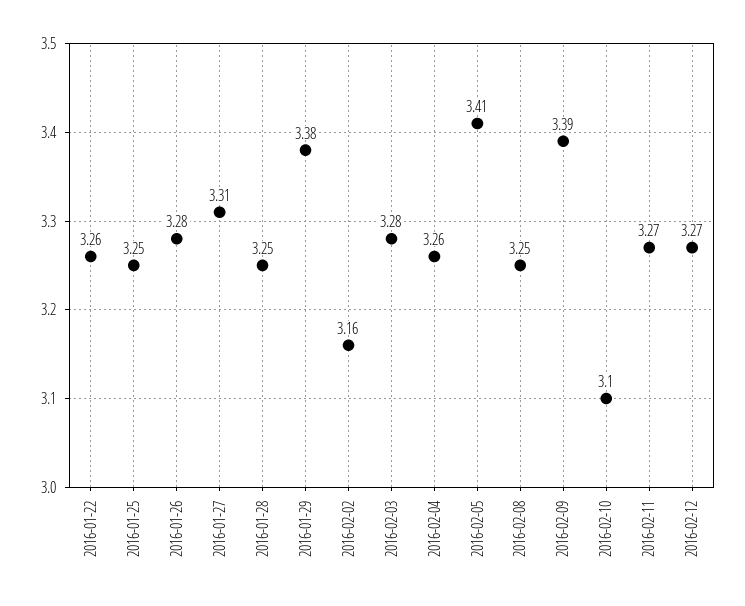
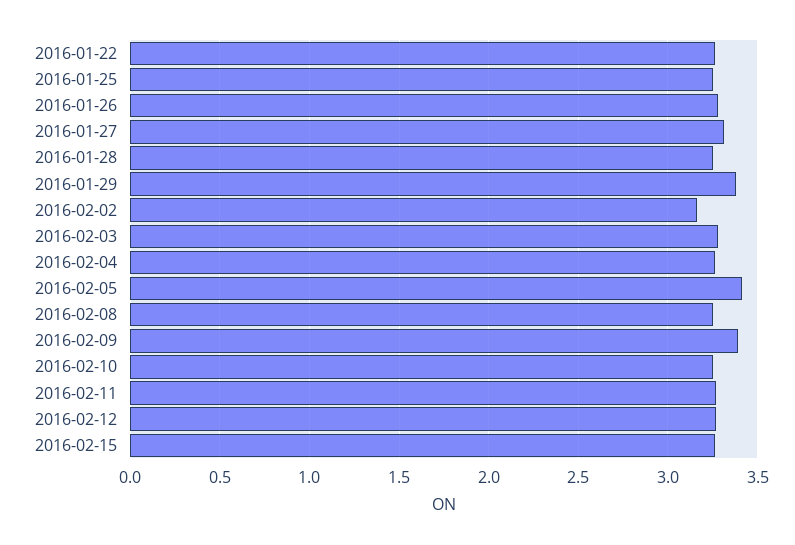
2016-02-10: 3.1 -> 3.25
2016-02-15: none -> 3.25

